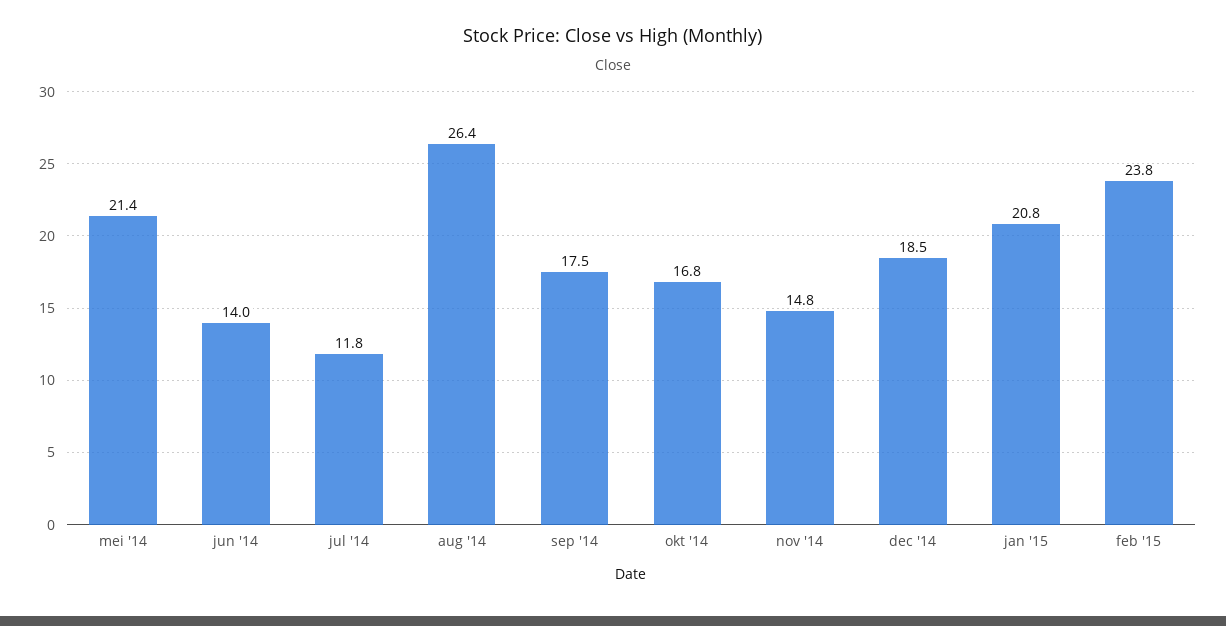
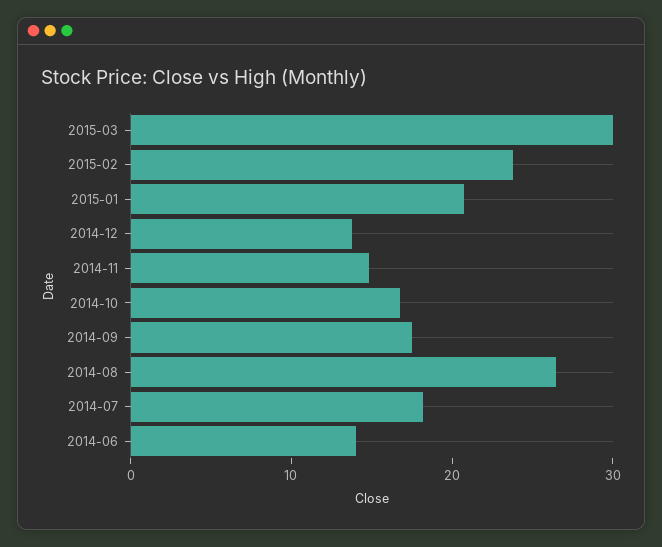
mei '14: 21.4 -> none
jul '14: 11.8 -> 18
dec '14: 18.5 -> 14
2015-03: none -> 30

